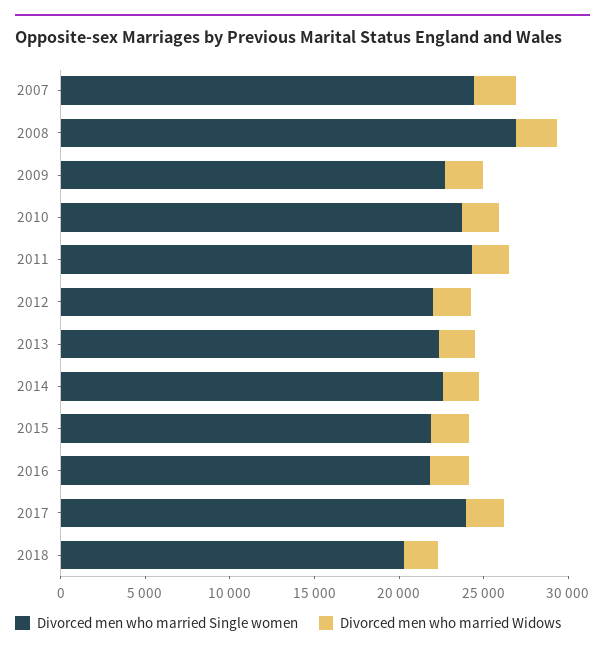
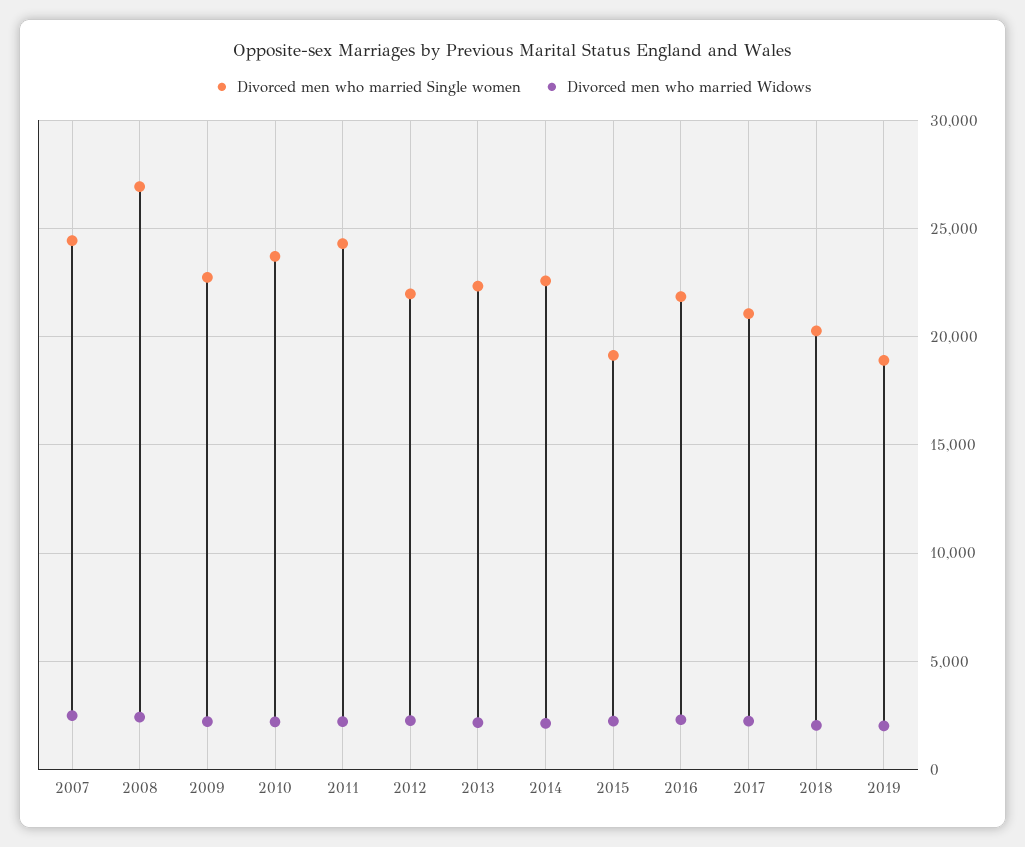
Divorced men who married Single women, 2015: 22000 -> 19000
Divorced men who married Single women, 2017: 24000 -> 21000
Divorced men who married Single women, 2019: none -> 19000
Divorced men who married Widows, 2019: none -> 2000

